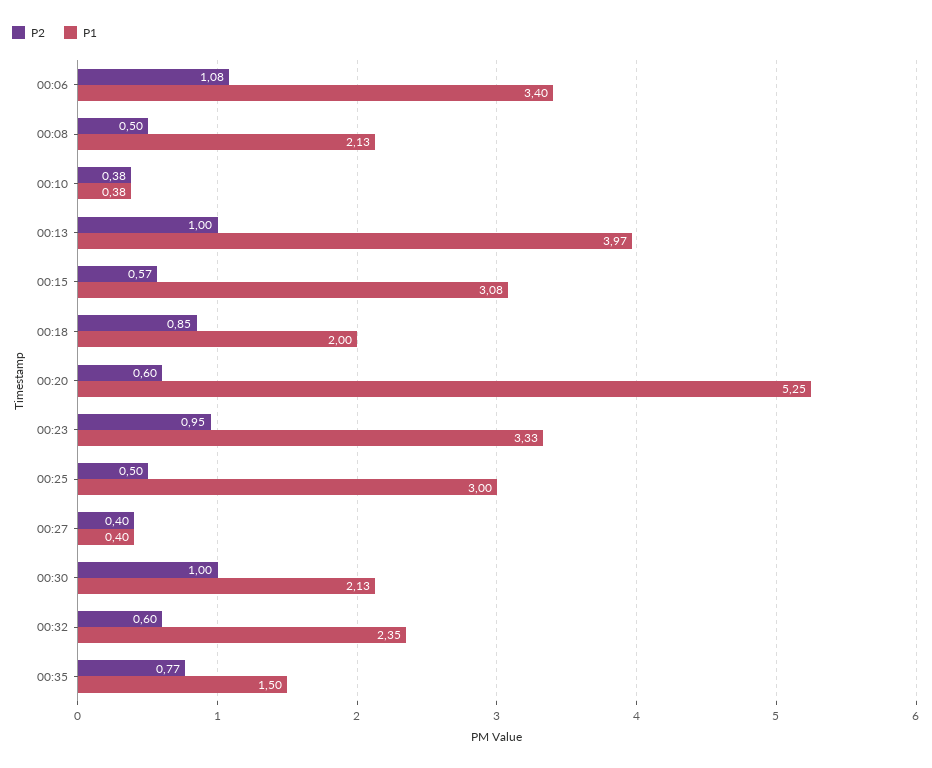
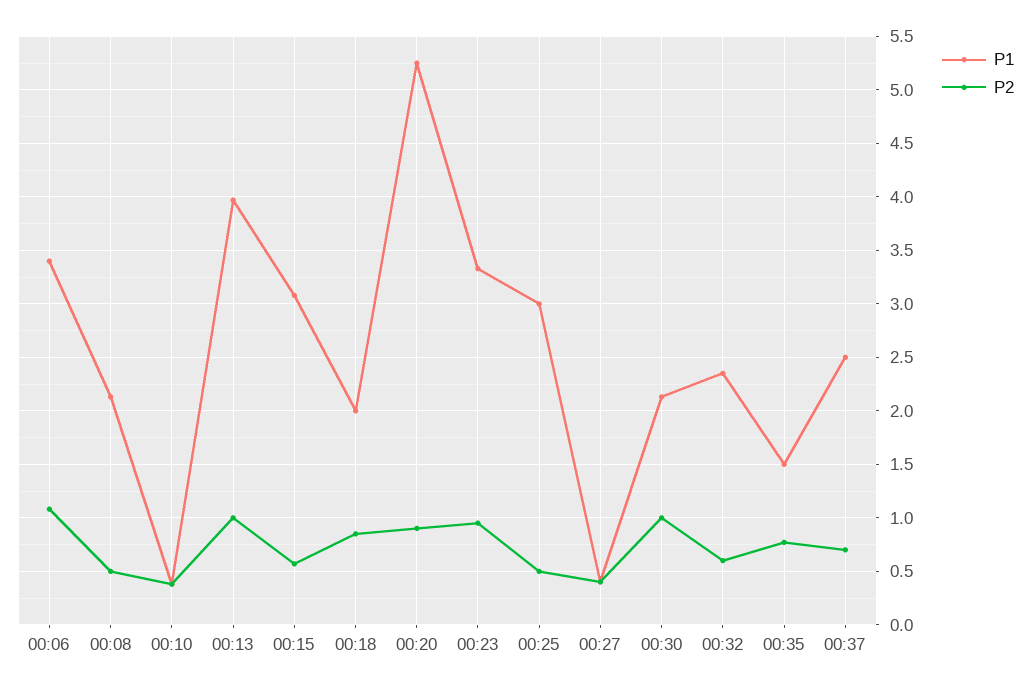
P2, 00:20: 0.6 -> 0.9
P1, 00:37: none -> 2.5
P2, 00:37: none -> 0.7

